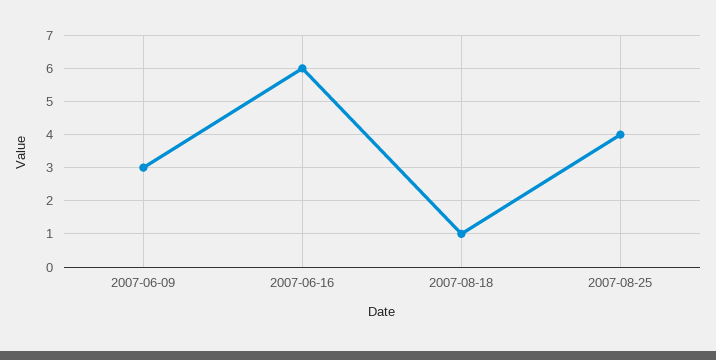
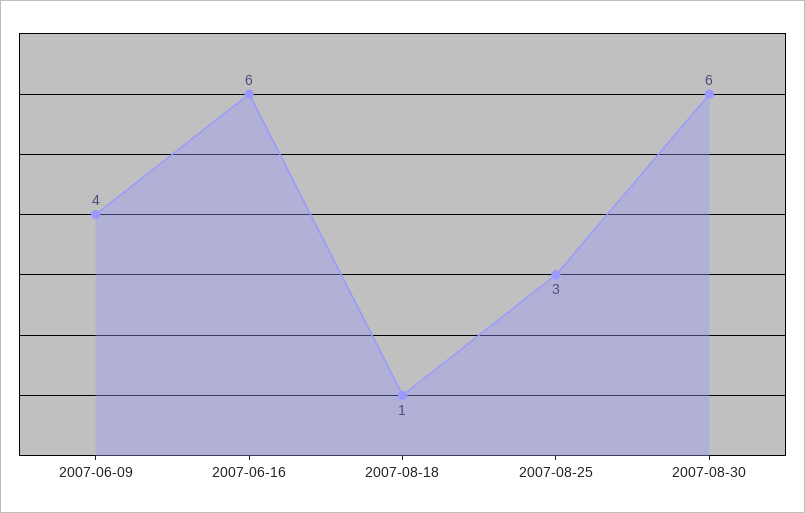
2007-06-09: 3 -> 4
2007-08-25: 4 -> 3
2007-08-30: none -> 6

